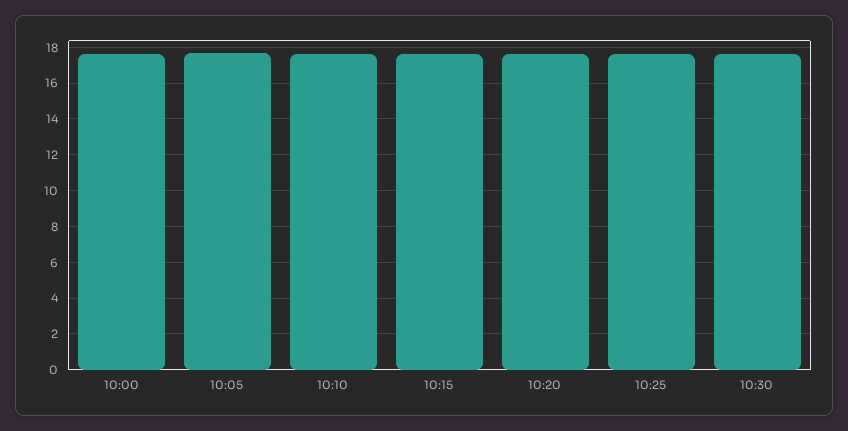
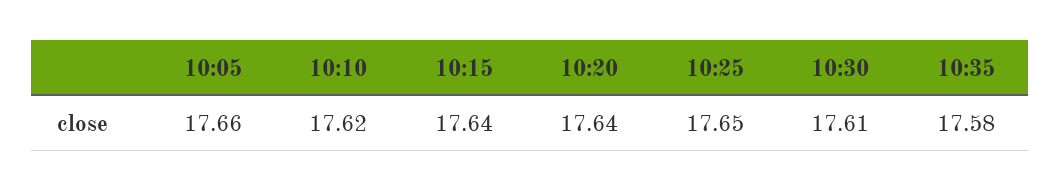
10:00: 17.5 -> none
10:35: none -> 17.58

